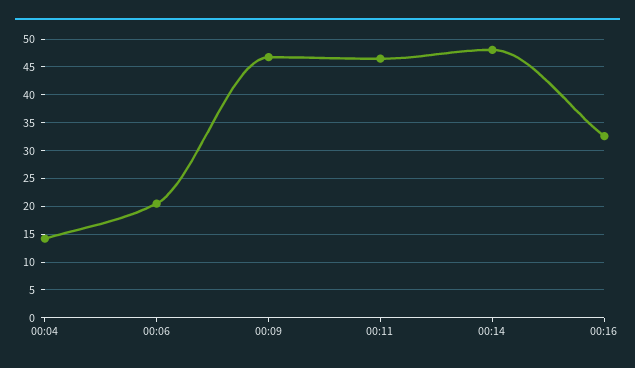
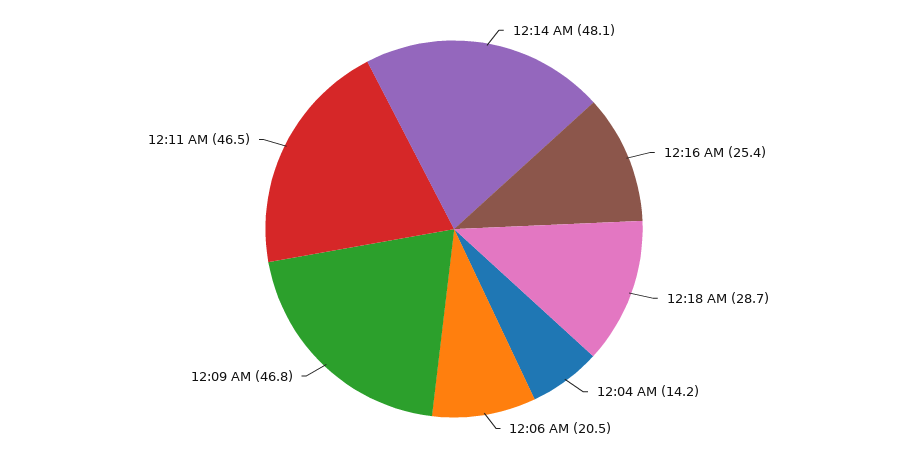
00:16: 32.5 -> 25.4
12:18 AM: none -> 28.7

